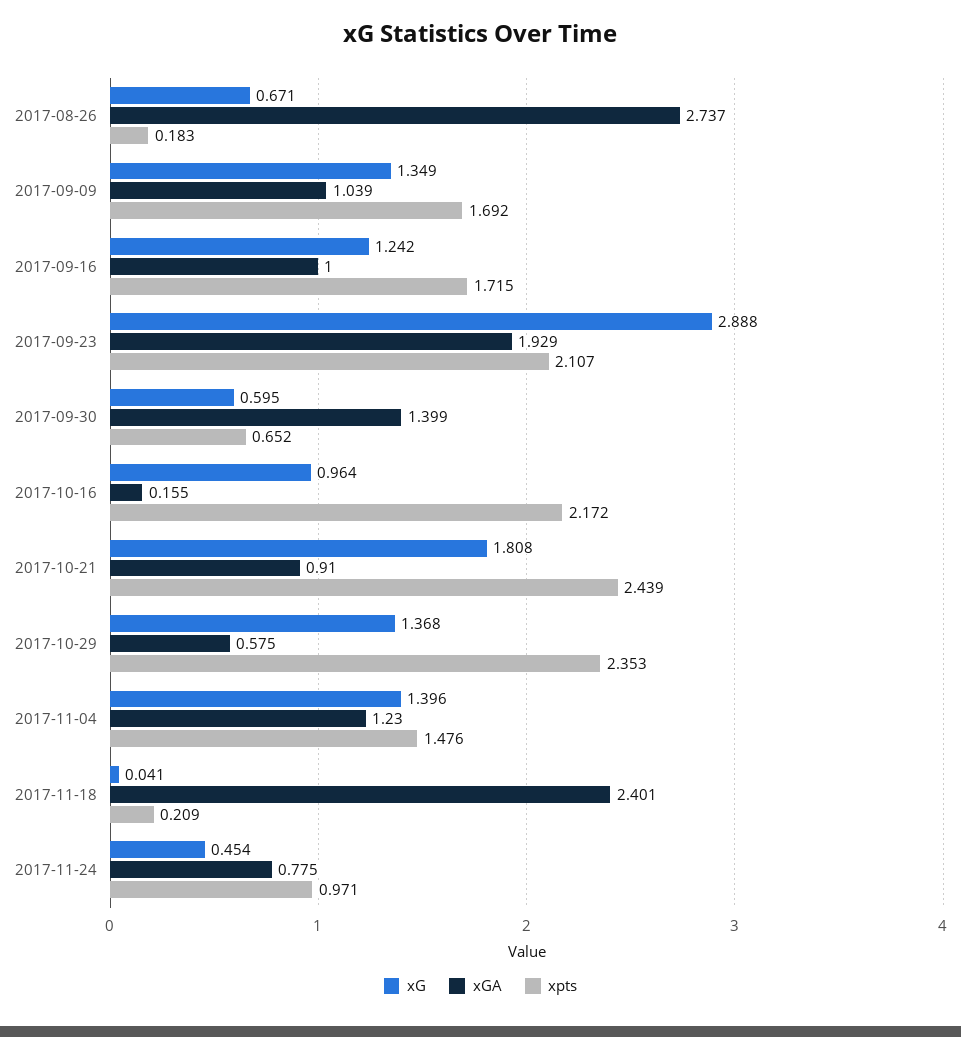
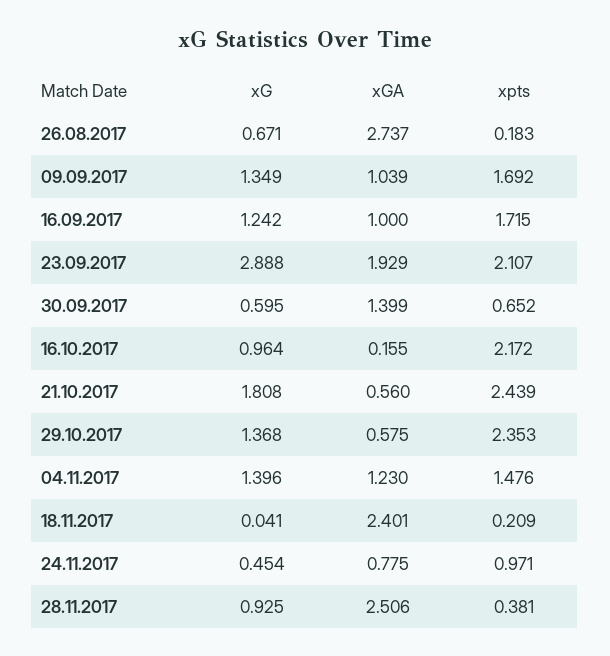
xGA, 2017-10-21: 0.91 -> 0.56
xG, 28.11.2017: none -> 0.925
xGA, 28.11.2017: none -> 2.506
xpts, 28.11.2017: none -> 0.381

